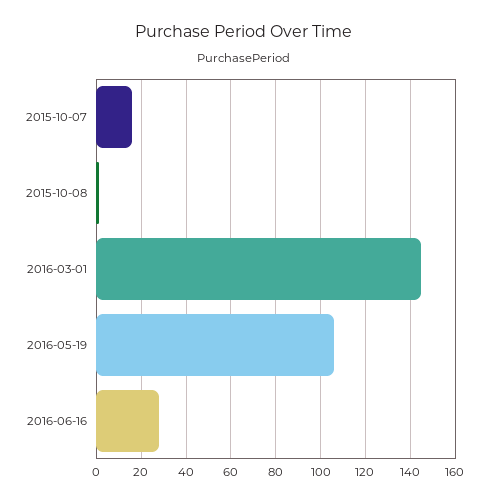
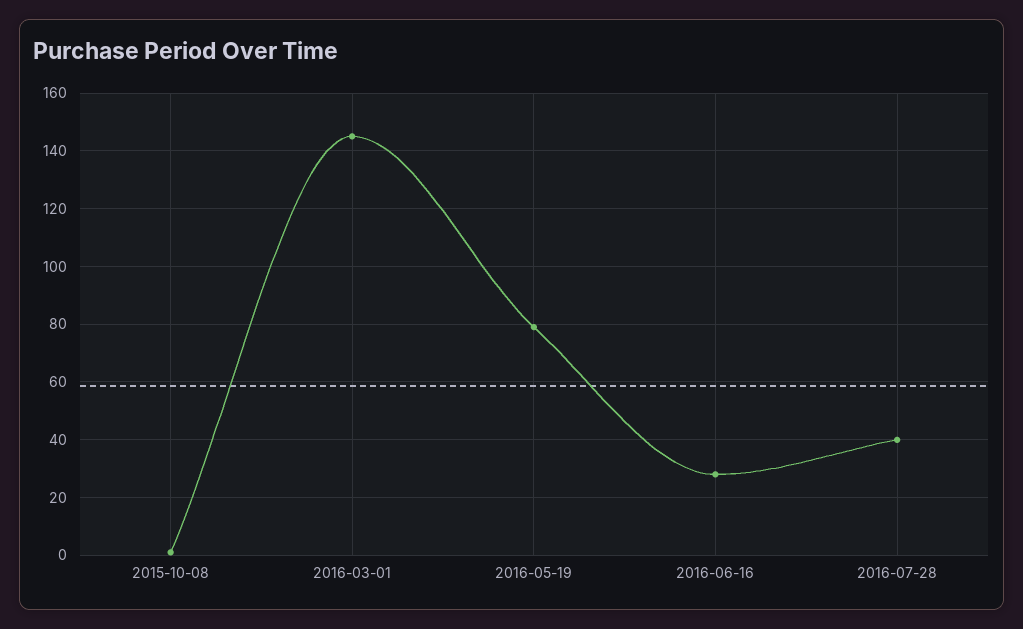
2015-10-07: 15 -> none
2016-05-19: 105 -> 80
2016-07-28: none -> 40

